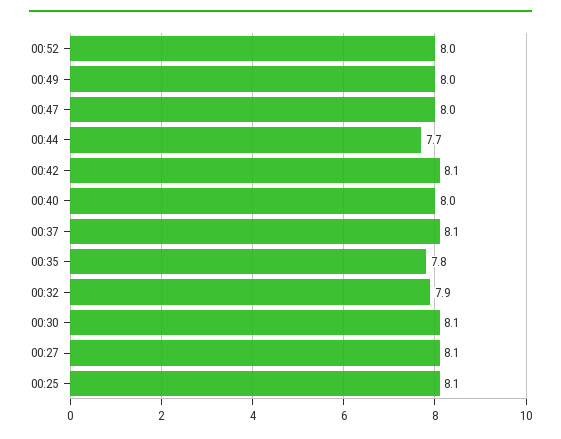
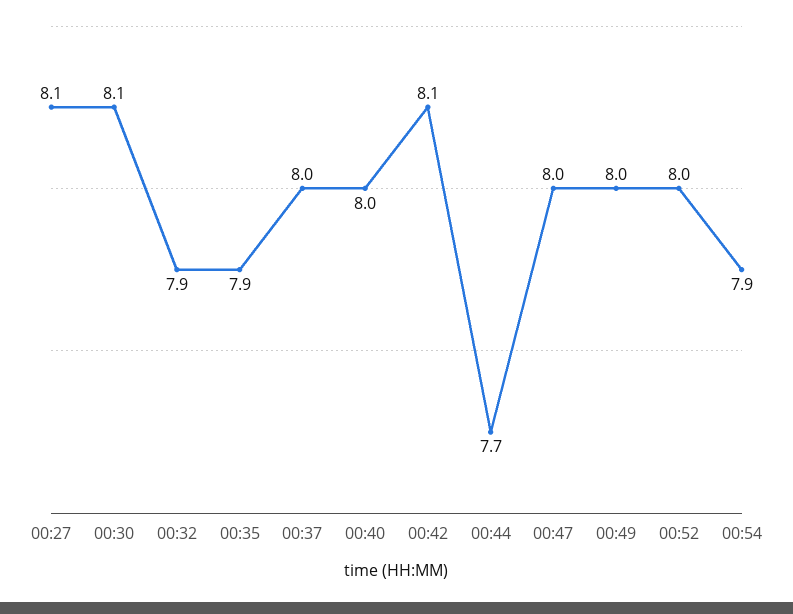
00:37: 8.1 -> 8
00:35: 7.8 -> 7.9
00:25: 8.1 -> none
00:54: none -> 7.9

